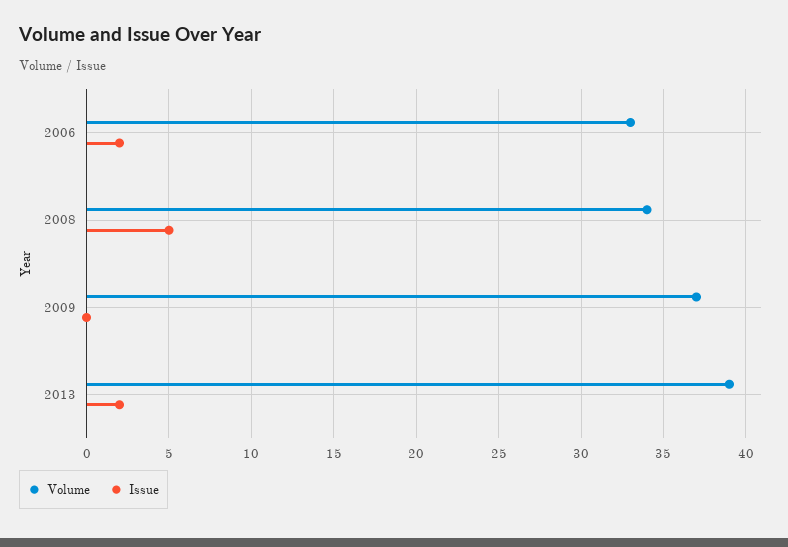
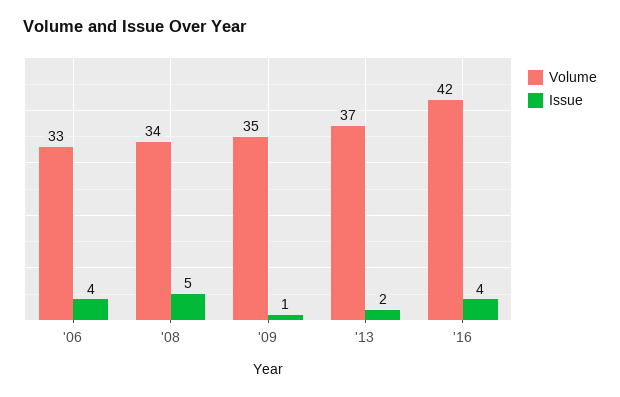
Issue, 2006: 2 -> 4
Volume, 2009: 37 -> 35
Issue, 2009: 0 -> 1
Volume, 2013: 39 -> 37
Volume, '16: none -> 42
Issue, '16: none -> 4

